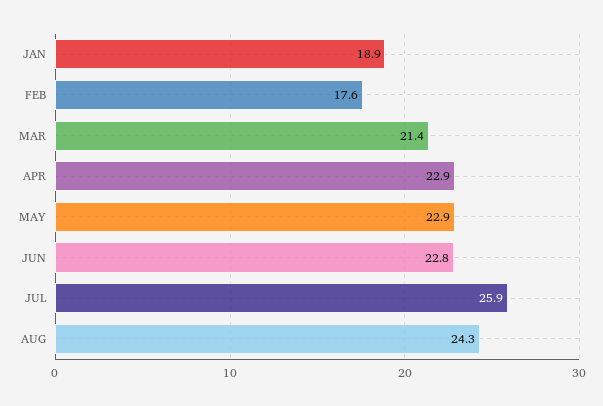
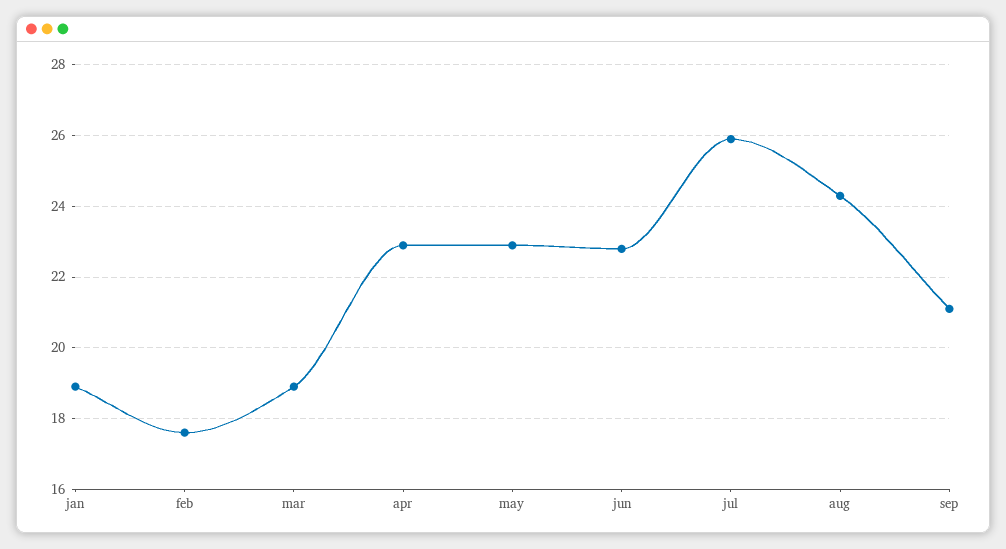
MAR: 21.4 -> 19
sep: none -> 21

